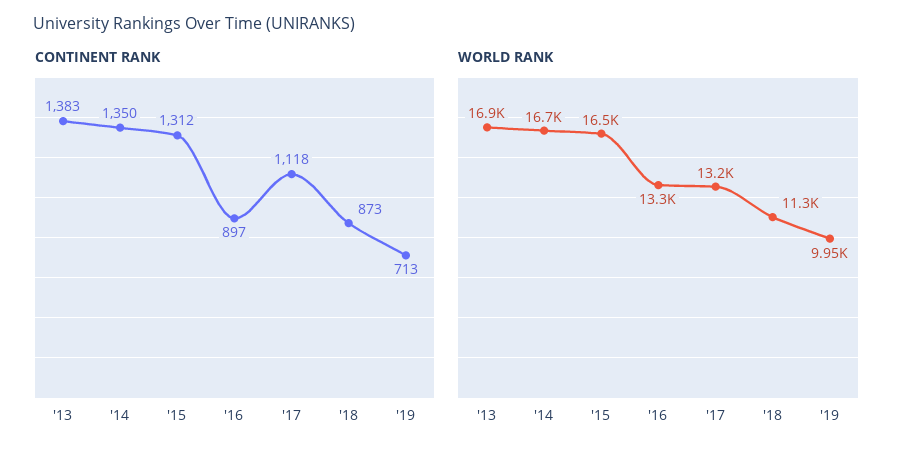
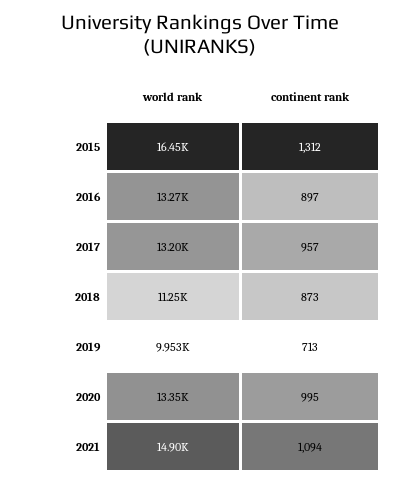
CONTINENT RANK, '13: 1383 -> none
CONTINENT RANK, '14: 1350 -> none
CONTINENT RANK, '17: 1118 -> 957
WORLD RANK, '13: 16900 -> none
WORLD RANK, '14: 16700 -> none
WORLD RANK, 2020: none -> 13350
CONTINENT RANK, 2020: none -> 995
WORLD RANK, 2021: none -> 14900
CONTINENT RANK, 2021: none -> 1094

